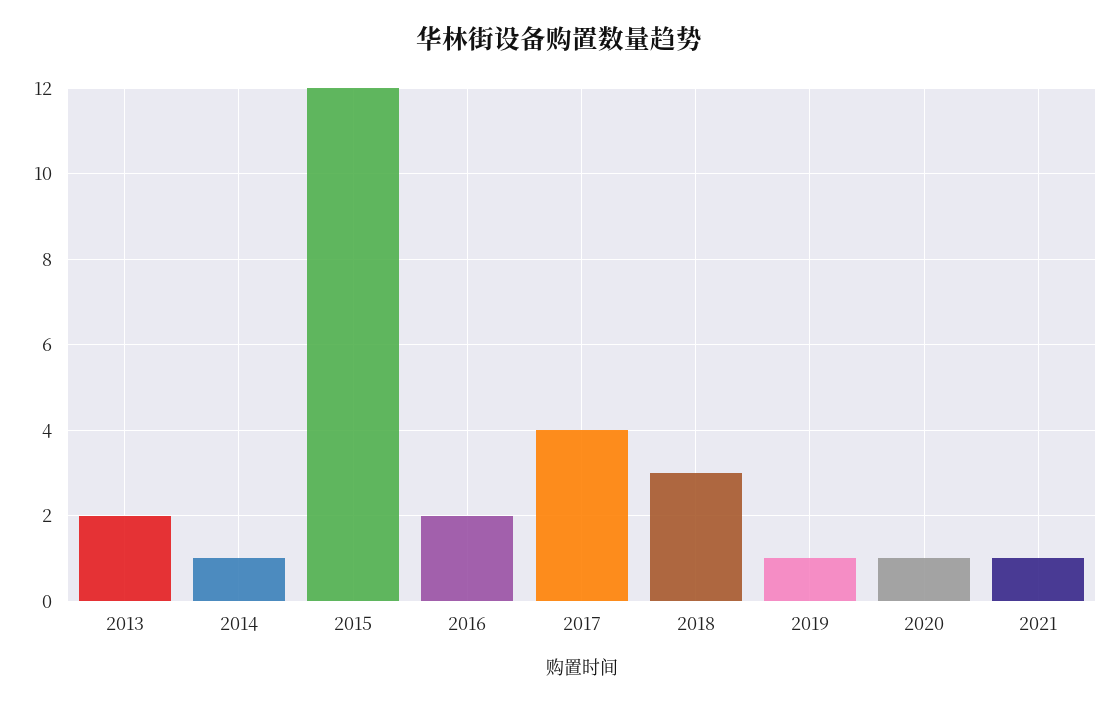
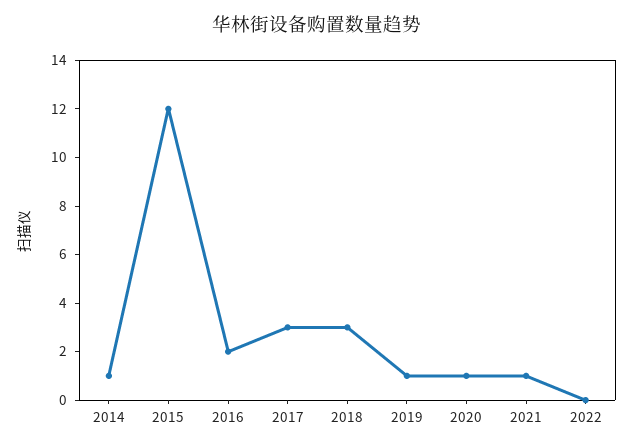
2013: 2 -> none
2017: 4 -> 3
2022: none -> 0

